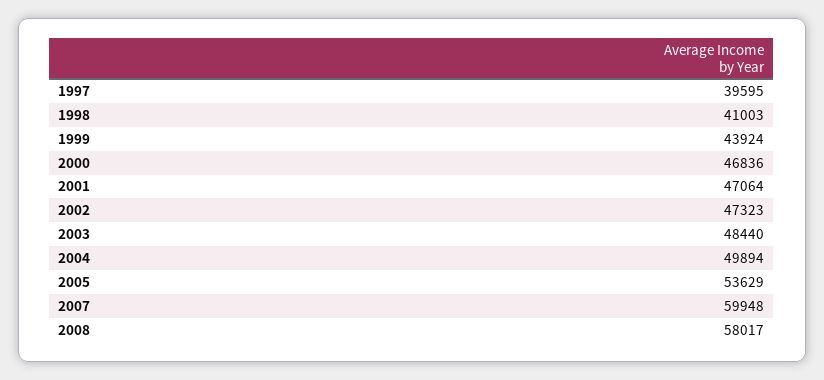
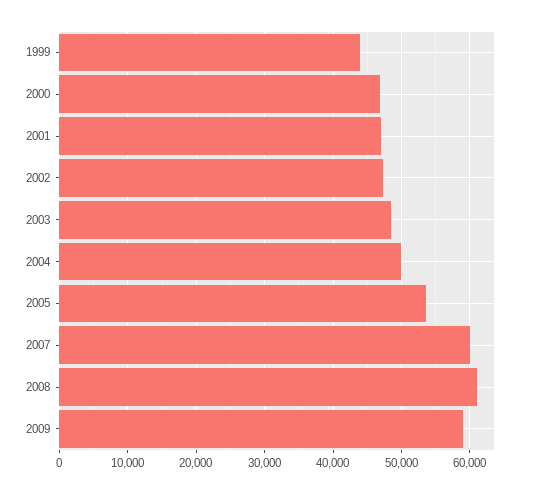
1997: 39595 -> none
1998: 41003 -> none
2008: 58017 -> 61000
2009: none -> 59000

